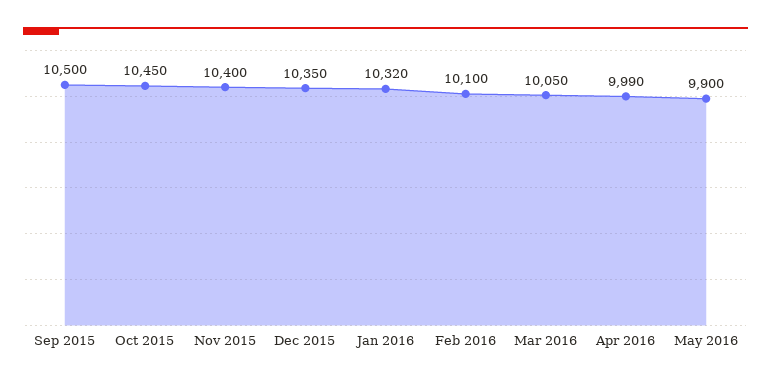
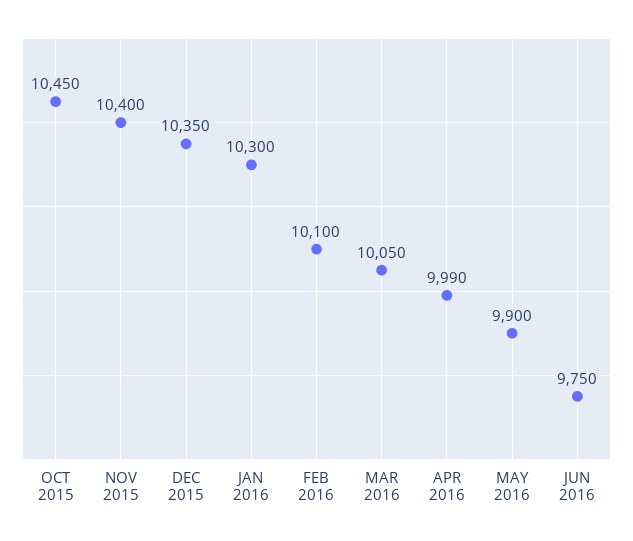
Sep 2015: 10500 -> none
Jan 2016: 10320 -> 10300
JUN 2016: none -> 9750

